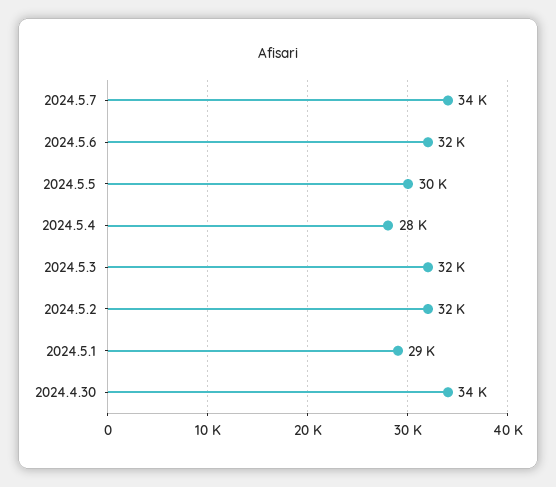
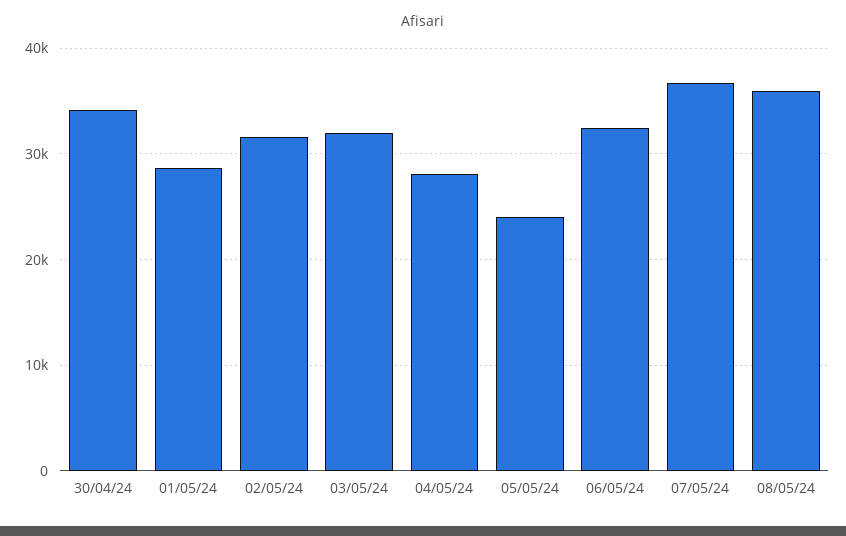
2024.5.7: 34000 -> 37000
2024.5.5: 30000 -> 24000
08/05/24: none -> 36000

